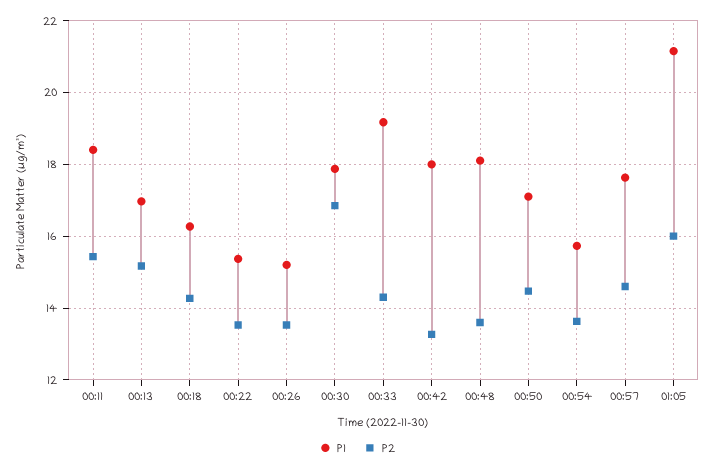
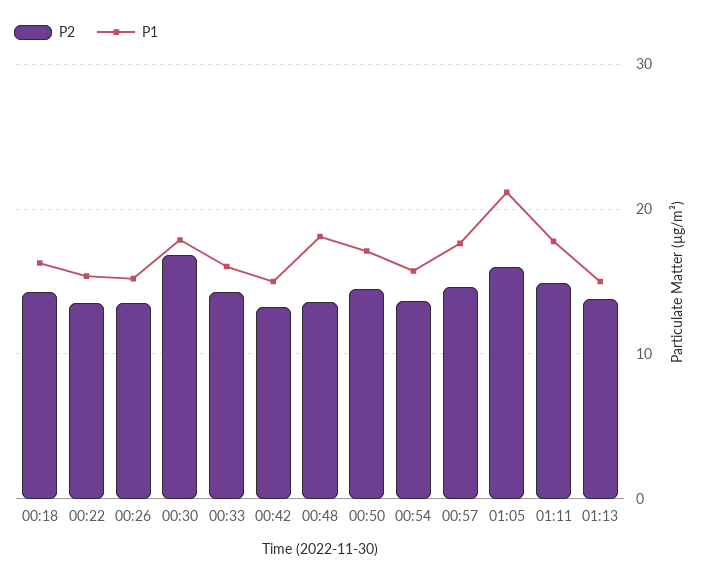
P1, 00:11: 18.4 -> none
P2, 00:11: 15.4 -> none
P1, 00:13: 17 -> none
P2, 00:13: 15.2 -> none
P1, 00:33: 19.2 -> 16
P1, 00:42: 18 -> 15
P2, 01:11: none -> 15
P1, 01:11: none -> 18
P2, 01:13: none -> 14
P1, 01:13: none -> 15

